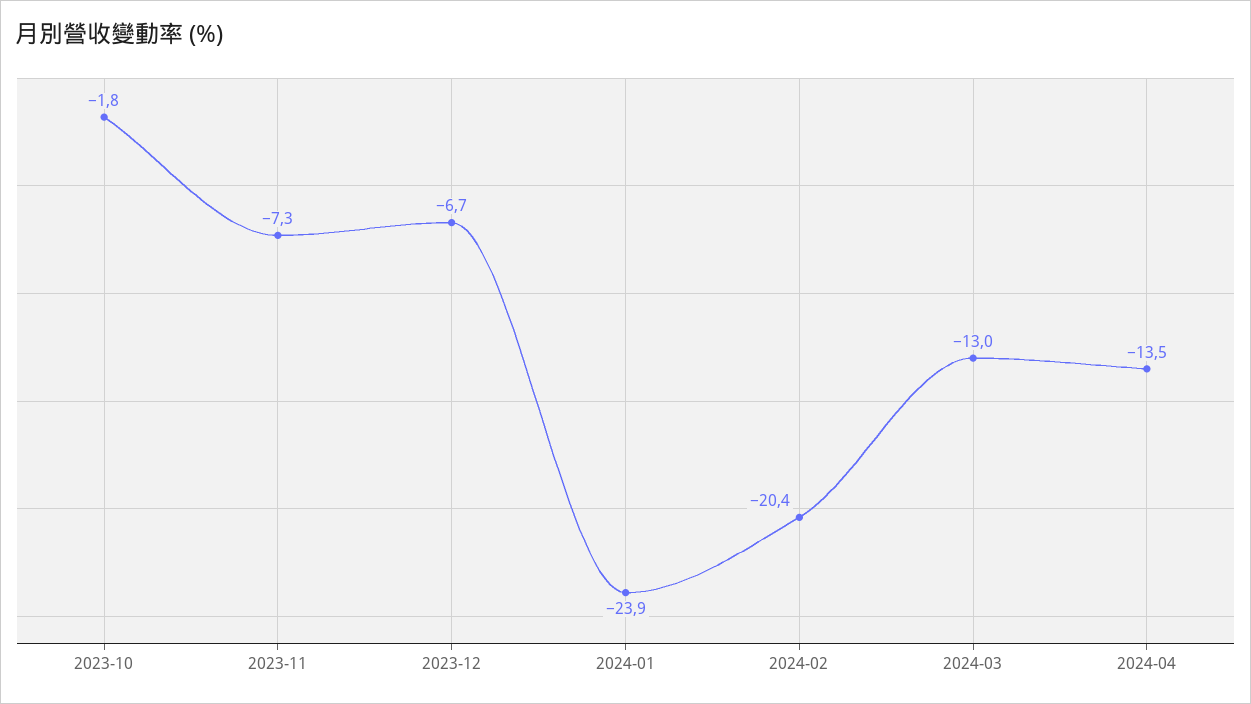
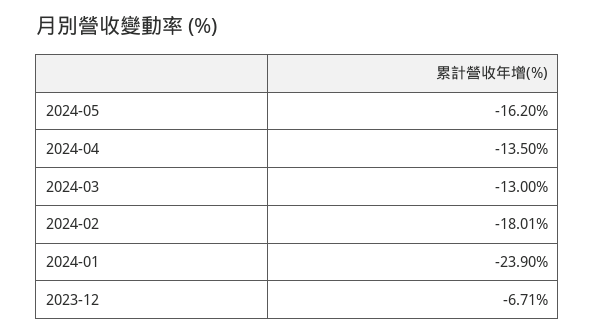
2023-10: -1.8 -> none
2023-11: -7.3 -> none
2024-02: -20.4 -> -18.01
2024-05: none -> -16.2

